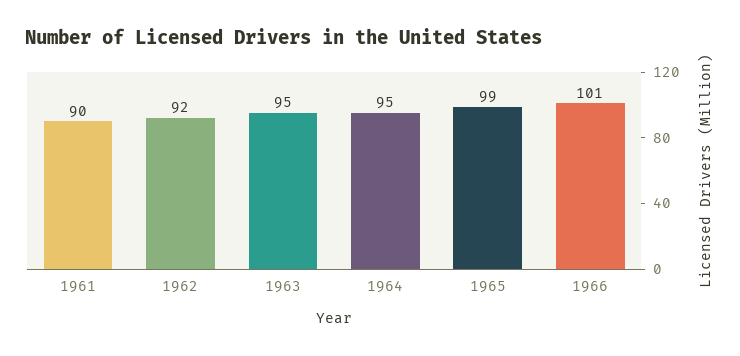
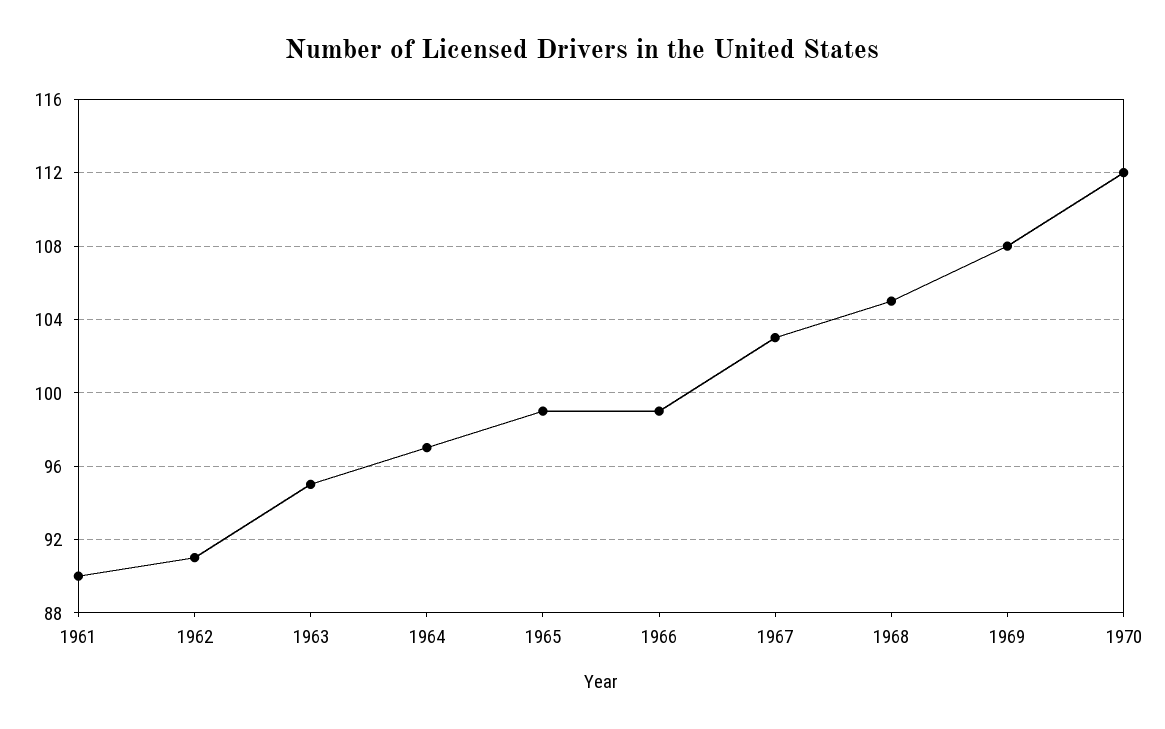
1962: 92 -> 91
1964: 95 -> 97
1966: 101 -> 99
1967: none -> 103
1968: none -> 105
1969: none -> 108
1970: none -> 112

